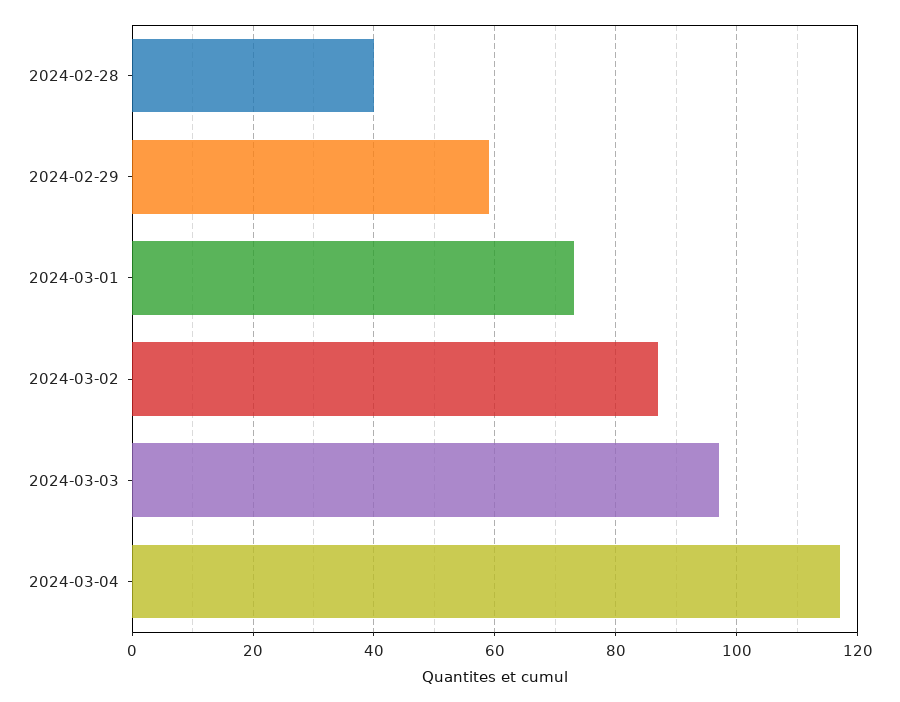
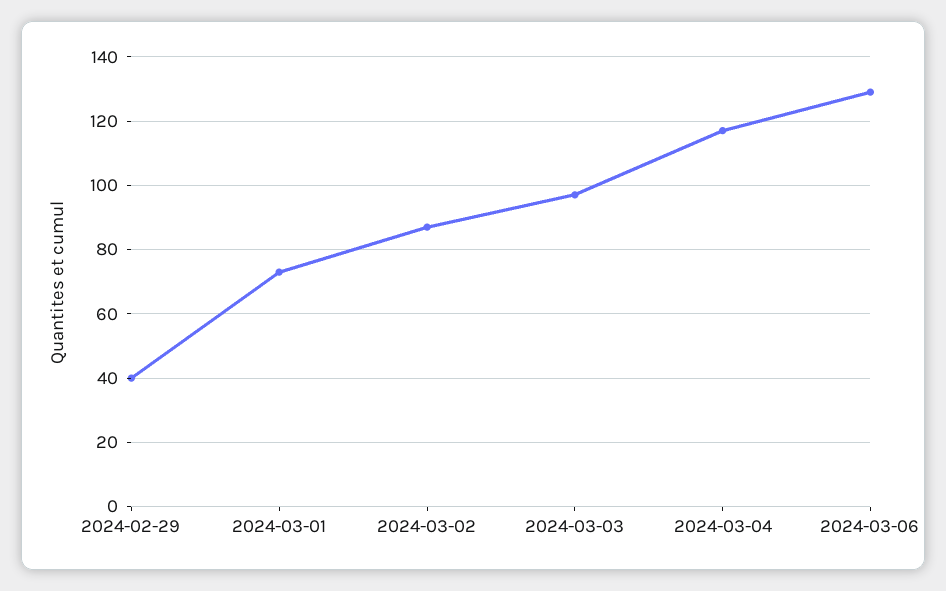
2024-02-28: 40 -> none
2024-02-29: 60 -> 40
2024-03-06: none -> 130

